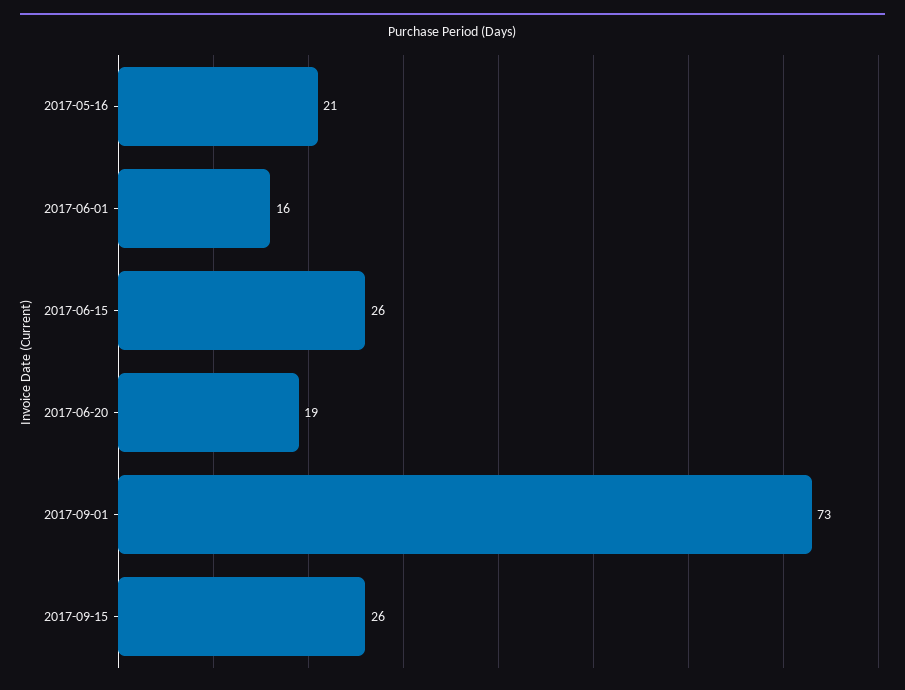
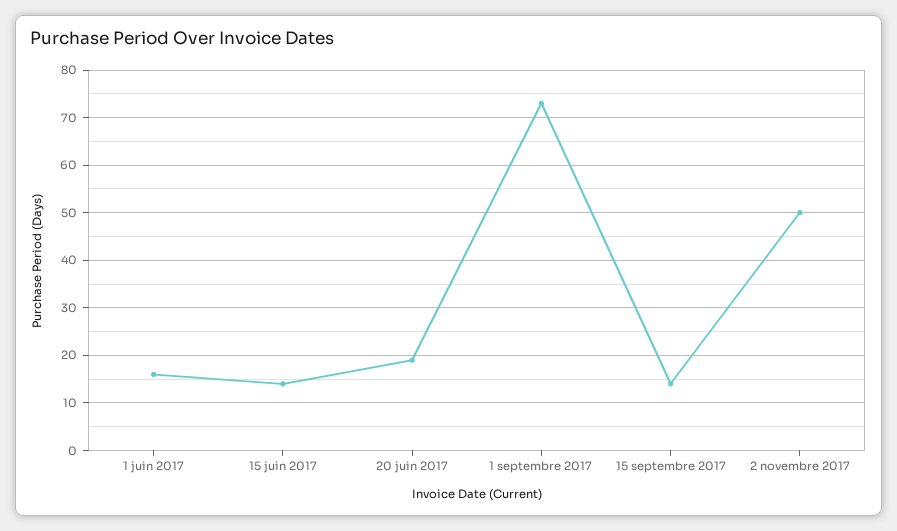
2017-05-16: 21 -> none
2017-06-15: 26 -> 15
2017-09-15: 26 -> 15
2 novembre 2017: none -> 50

